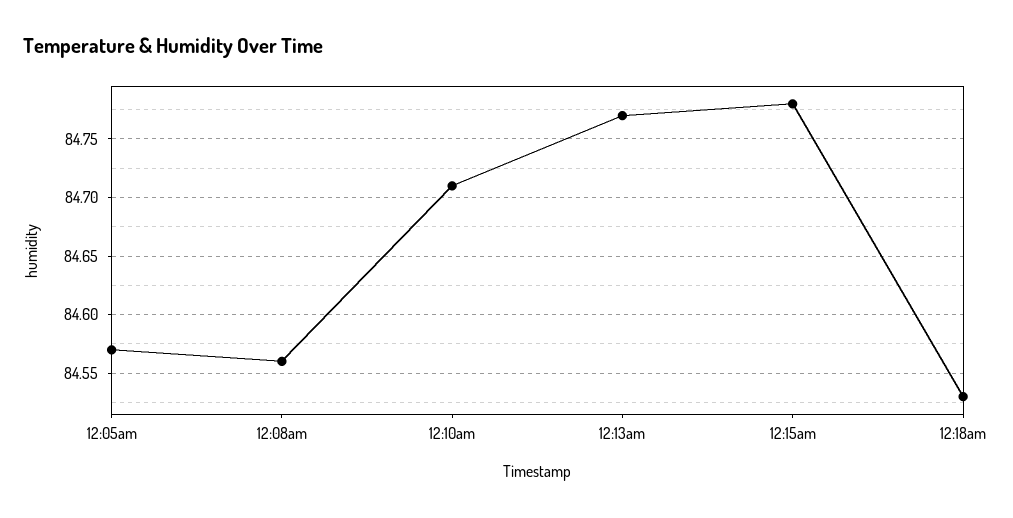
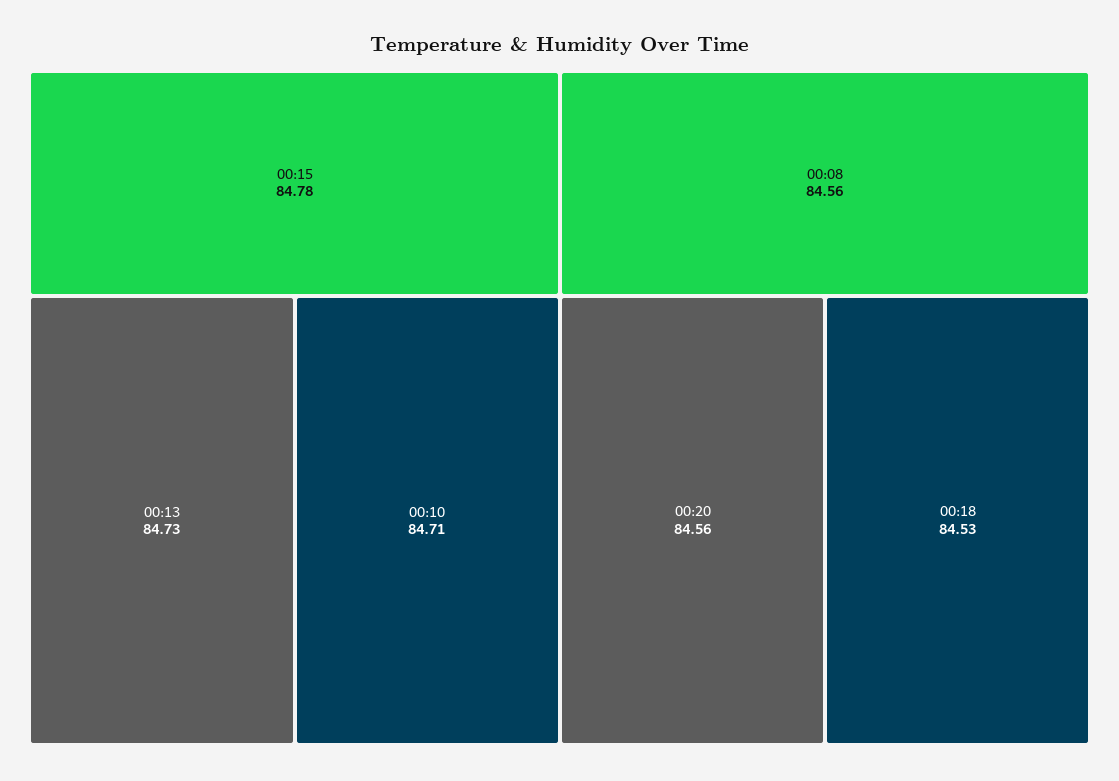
12:05am: 84.57 -> none
12:13am: 84.77 -> 84.73
00:20: none -> 84.56

